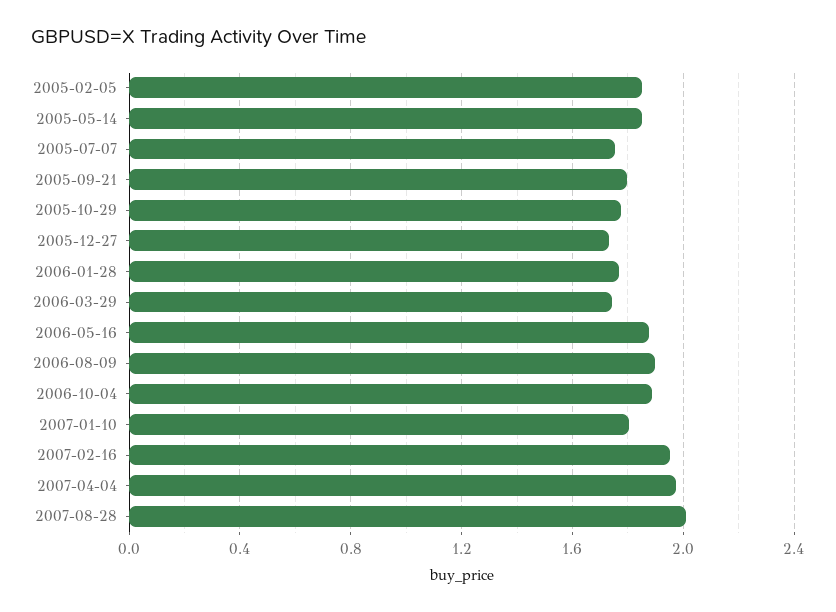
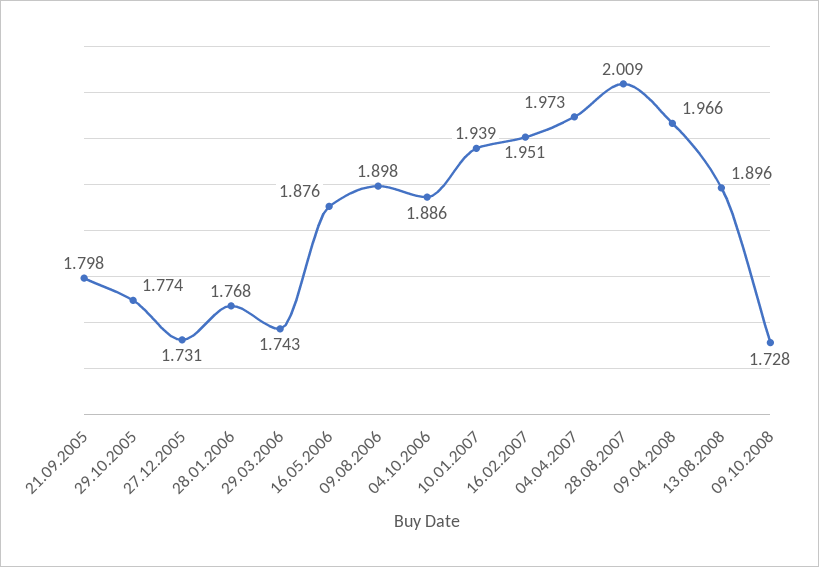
2005-02-05: 1.85 -> none
2005-05-14: 1.85 -> none
2005-07-07: 1.75 -> none
2007-01-10: 1.8 -> 1.939
09.04.2008: none -> 1.966
13.08.2008: none -> 1.896
09.10.2008: none -> 1.728

